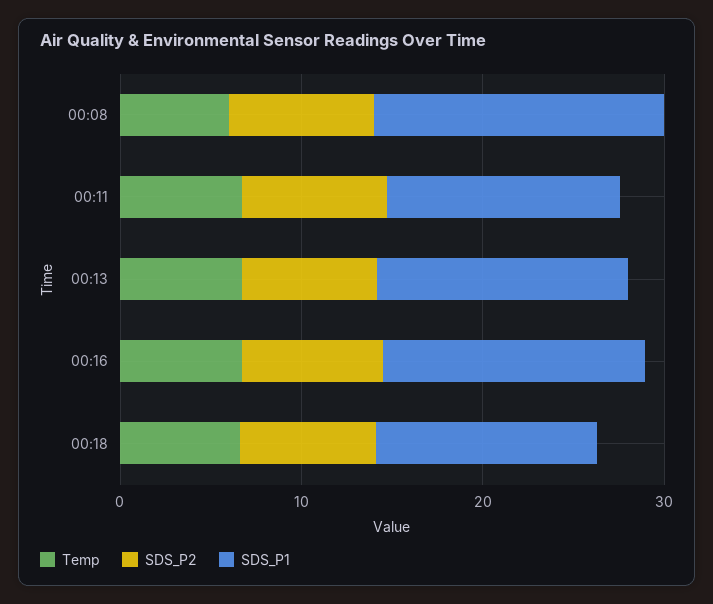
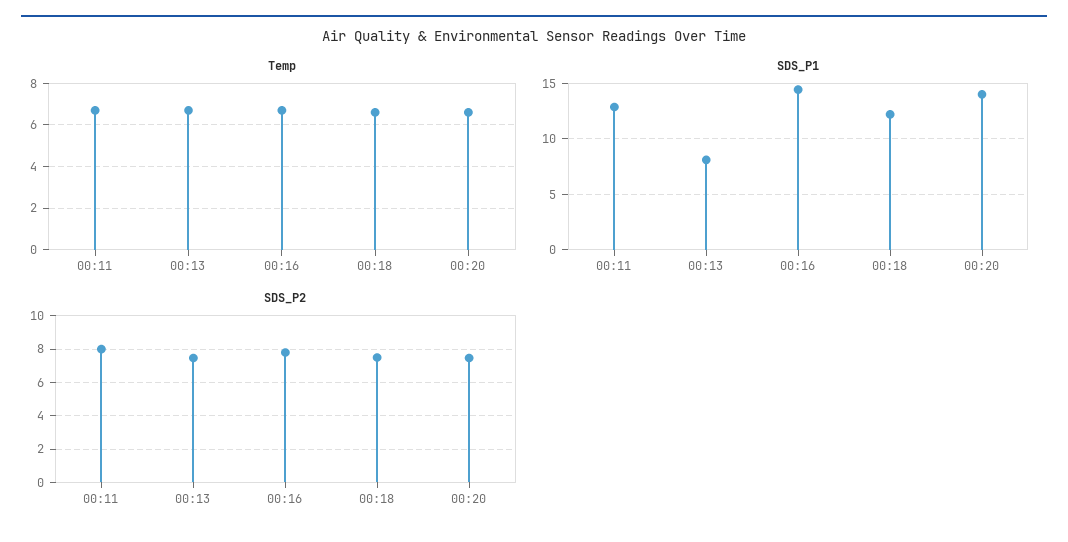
Temp, 00:08: 6 -> none
SDS_P2, 00:08: 8 -> none
SDS_P1, 00:08: 16 -> none
SDS_P1, 00:13: 14 -> 8
Temp, 00:20: none -> 6.5
SDS_P1, 00:20: none -> 14
SDS_P2, 00:20: none -> 7.5

